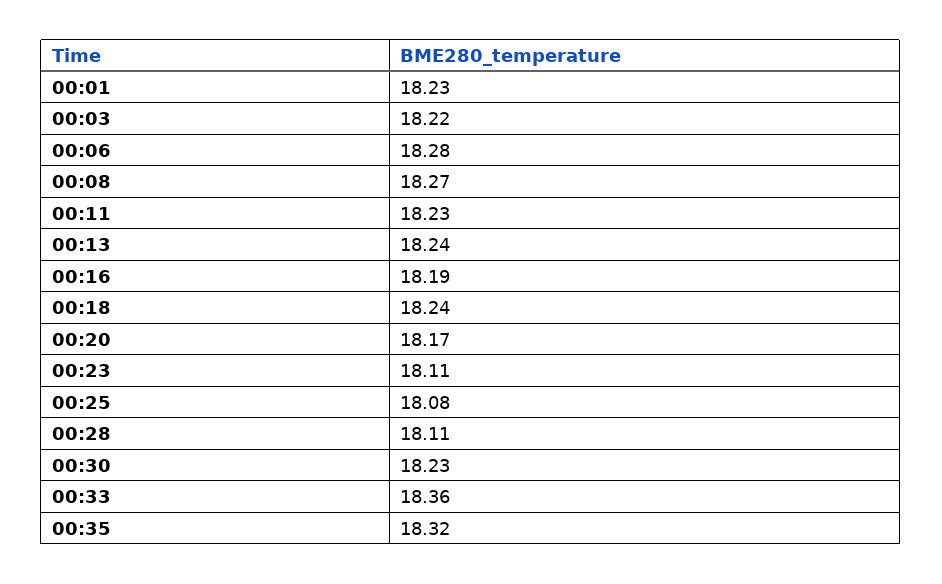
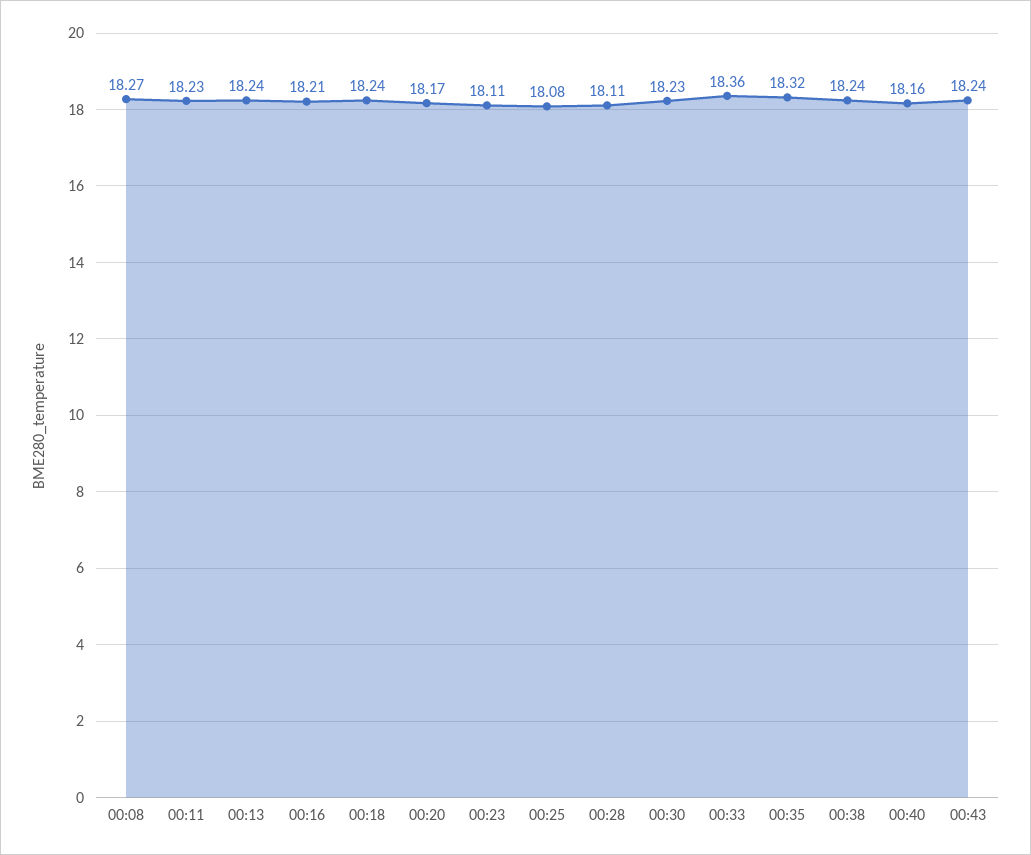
00:01: 18.23 -> none
00:03: 18.22 -> none
00:06: 18.28 -> none
00:16: 18.19 -> 18.21
00:38: none -> 18.24
00:40: none -> 18.16
00:43: none -> 18.24

